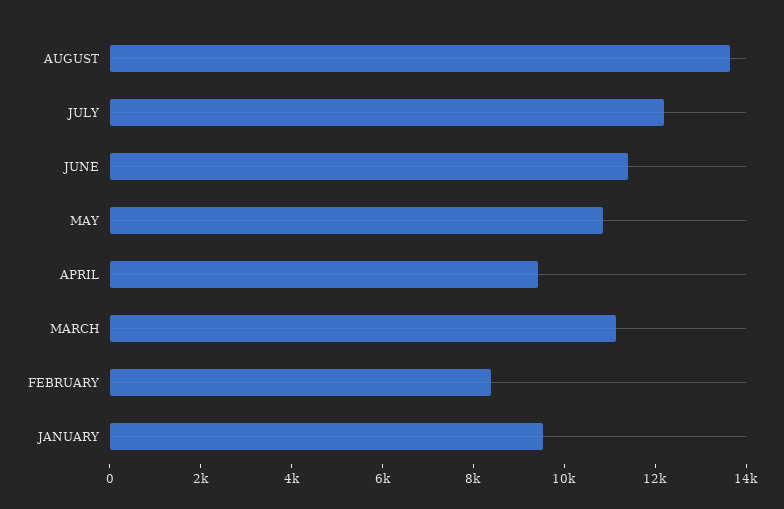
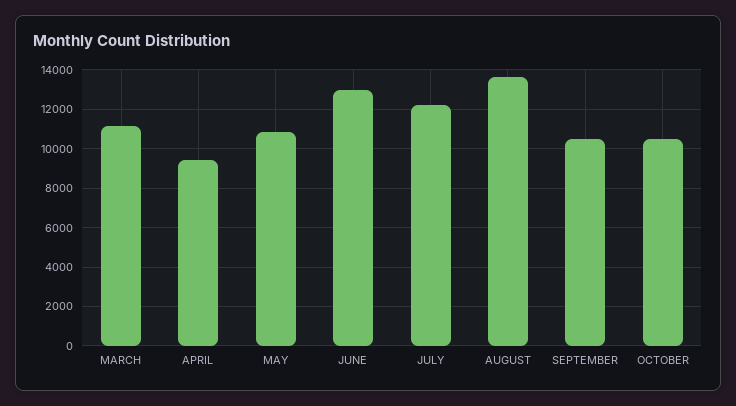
JUNE: 11500 -> 13000
FEBRUARY: 8500 -> none
JANUARY: 9500 -> none
SEPTEMBER: none -> 10500
OCTOBER: none -> 10500

